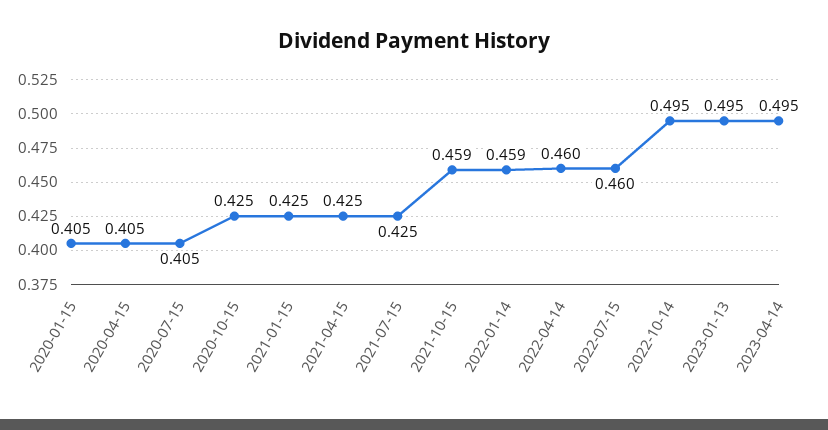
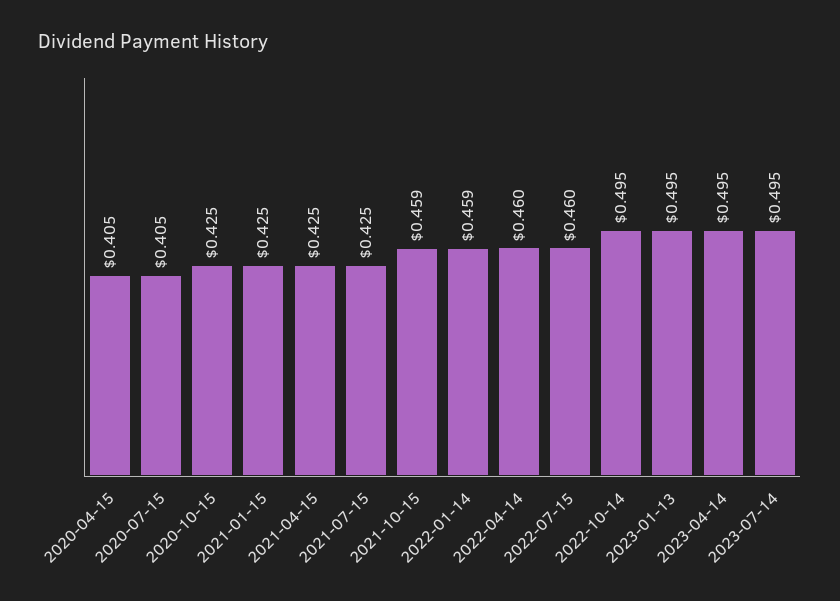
2020-01-15: 0.405 -> none
2023-07-14: none -> 0.495

